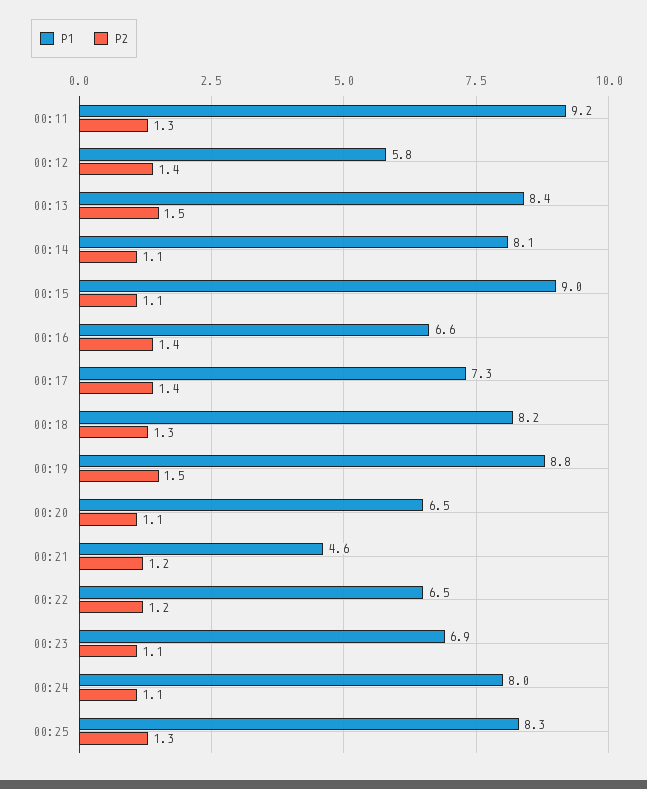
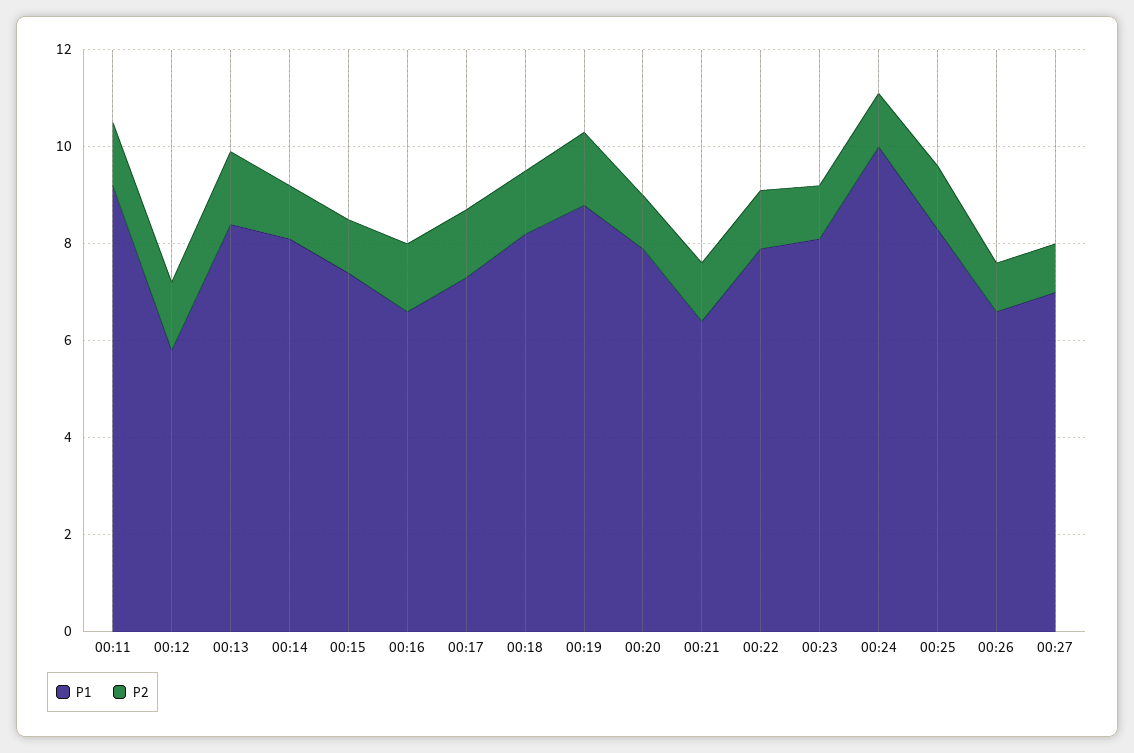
P1, 00:15: 9 -> 7.5
P1, 00:20: 6.5 -> 8
P1, 00:21: 4.6 -> 6.5
P1, 00:22: 6.5 -> 8
P1, 00:23: 6.9 -> 8
P1, 00:24: 8 -> 10
P1, 00:26: none -> 6.5
P2, 00:26: none -> 1
P1, 00:27: none -> 7
P2, 00:27: none -> 1

